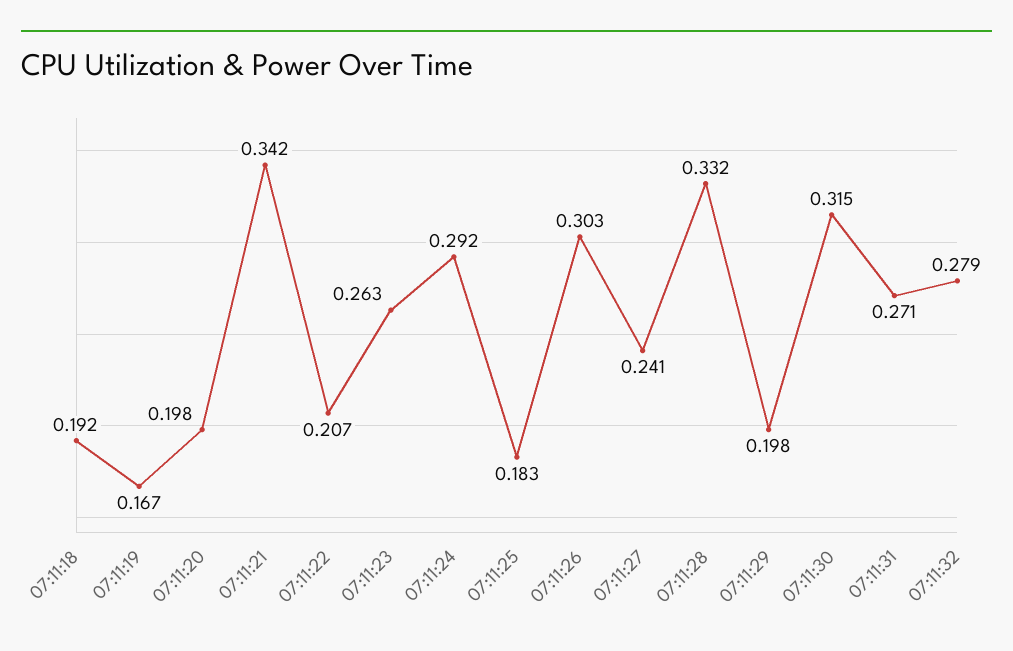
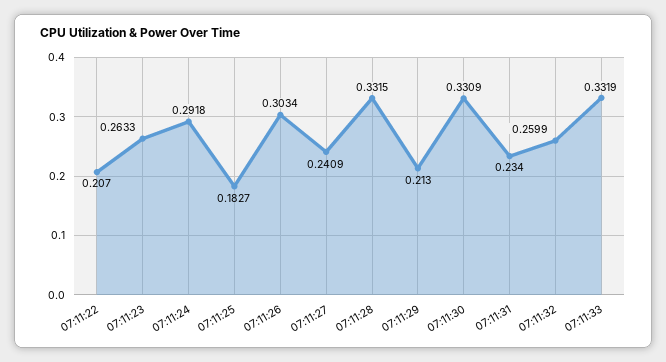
07:11:18: 0.192 -> none
07:11:19: 0.167 -> none
07:11:20: 0.198 -> none
07:11:21: 0.342 -> none
07:11:29: 0.198 -> 0.213
07:11:30: 0.315 -> 0.3309
07:11:31: 0.271 -> 0.234
07:11:32: 0.279 -> 0.2599
07:11:33: none -> 0.3319

